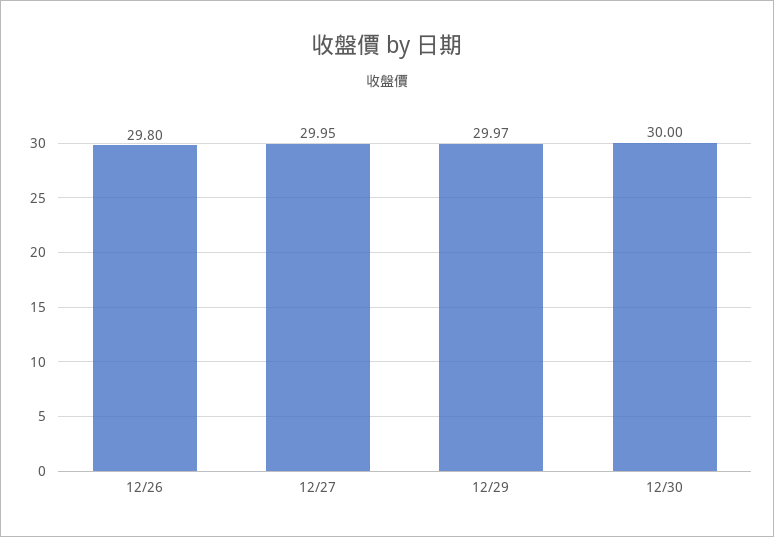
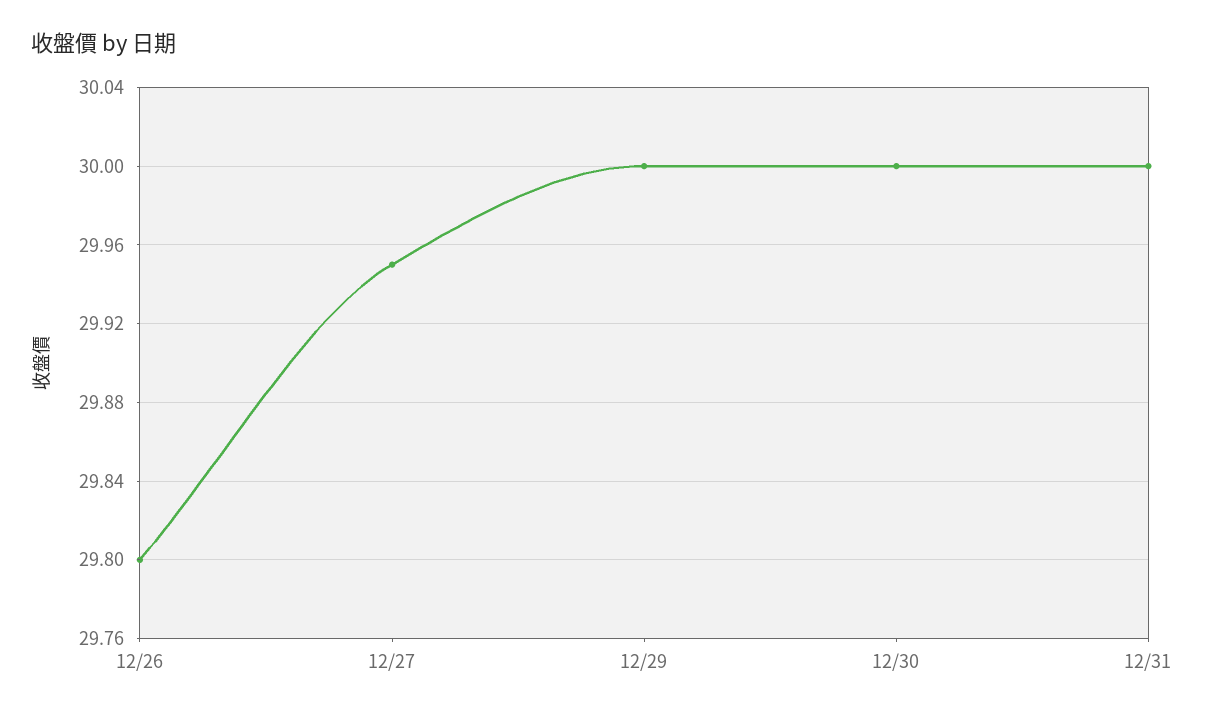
12/29: 29.97 -> 30
12/31: none -> 30

